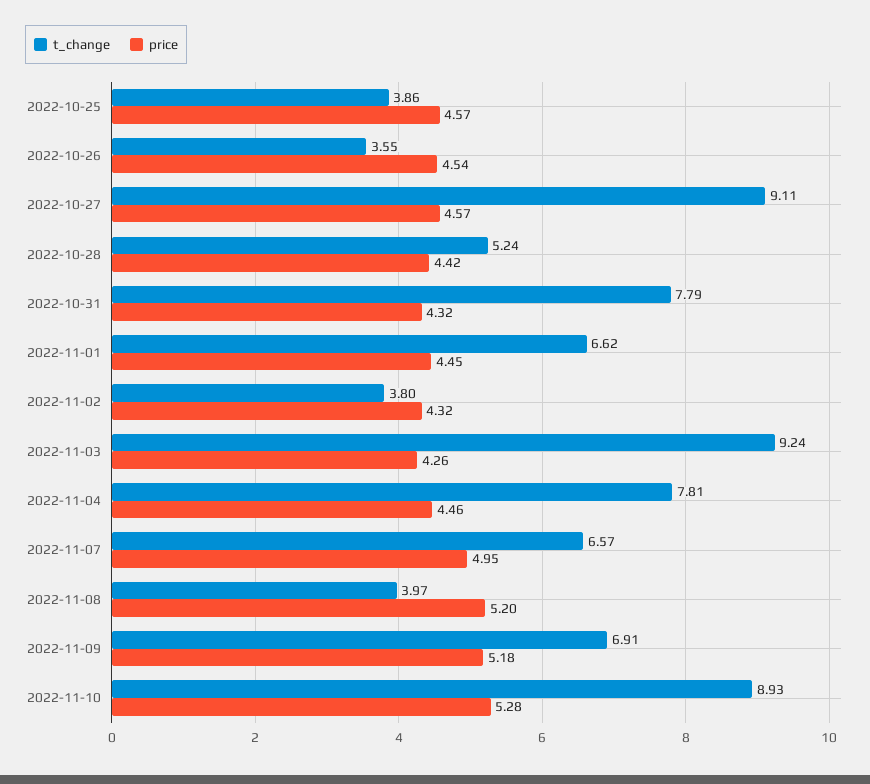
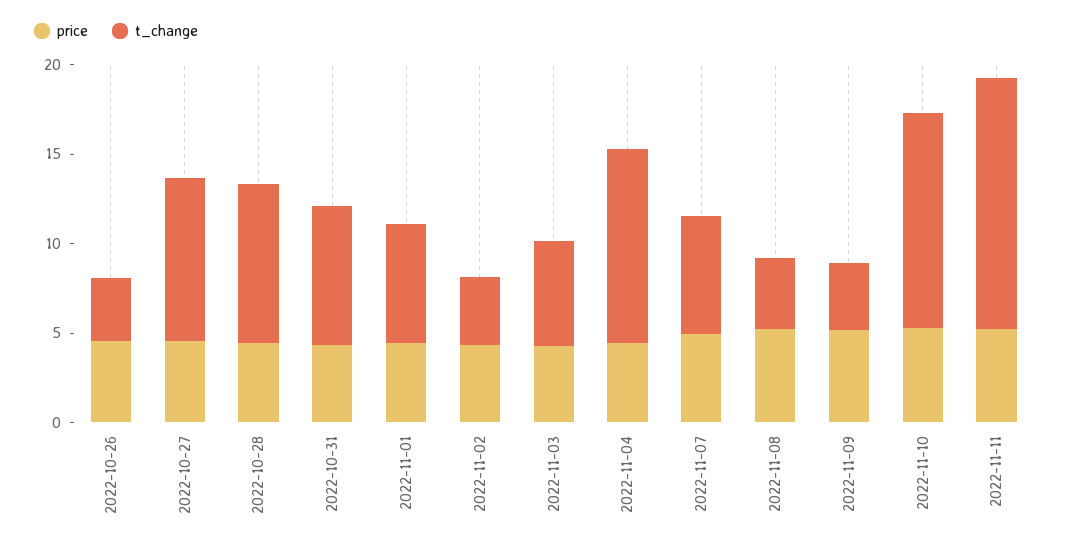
t_change, 2022-10-25: 3.86 -> none
price, 2022-10-25: 4.57 -> none
t_change, 2022-10-28: 5.24 -> 9
t_change, 2022-11-03: 9.24 -> 6
t_change, 2022-11-04: 7.81 -> 11
t_change, 2022-11-09: 6.91 -> 4
t_change, 2022-11-10: 8.93 -> 12
price, 2022-11-11: none -> 5
t_change, 2022-11-11: none -> 14

